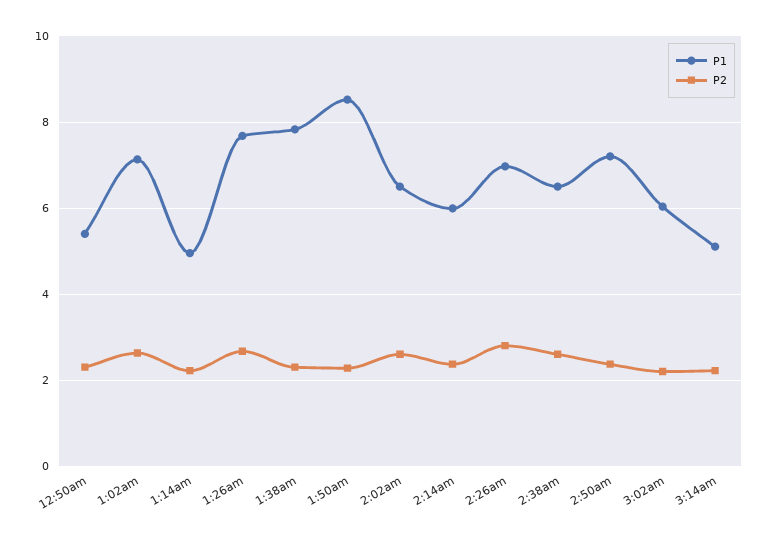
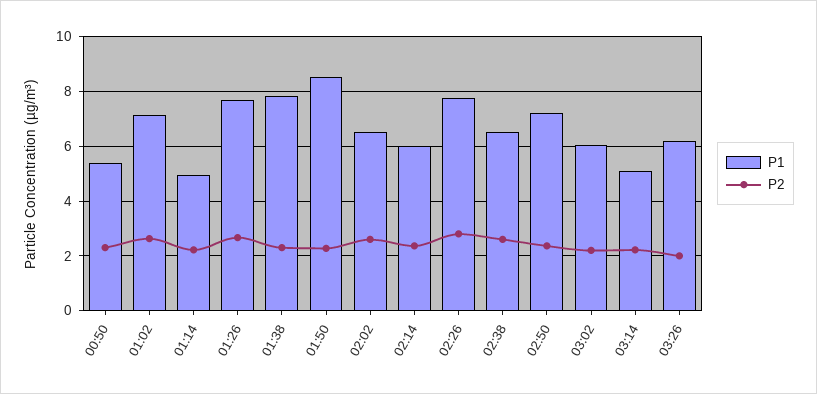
P1, 2:26am: 7 -> 7.75
P1, 03:26: none -> 6.25
P2, 03:26: none -> 2

